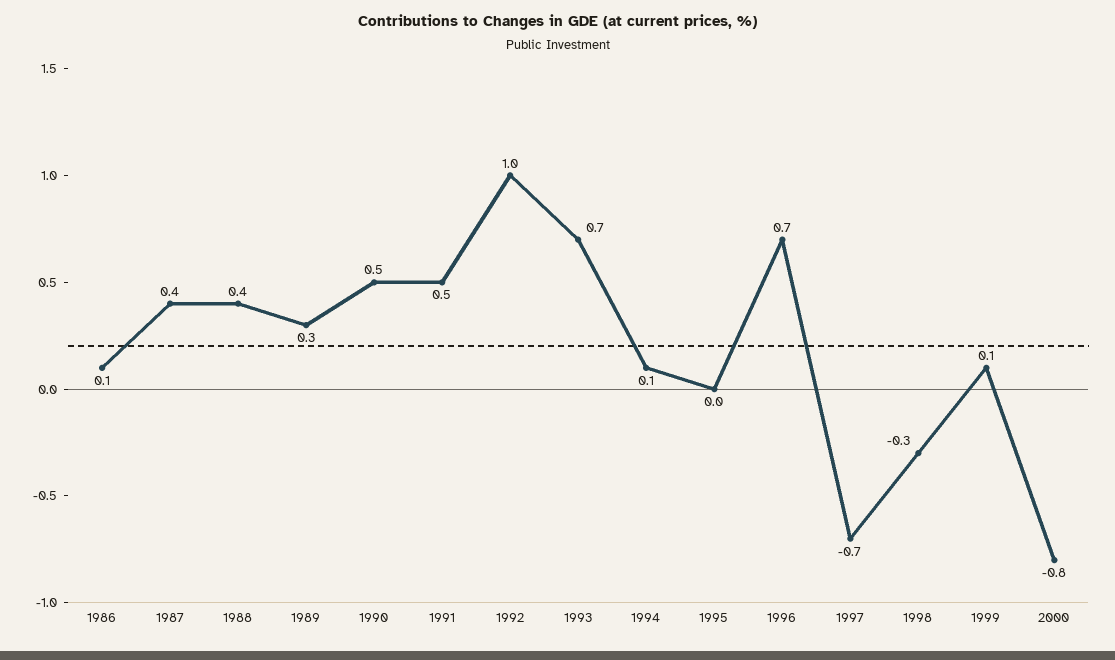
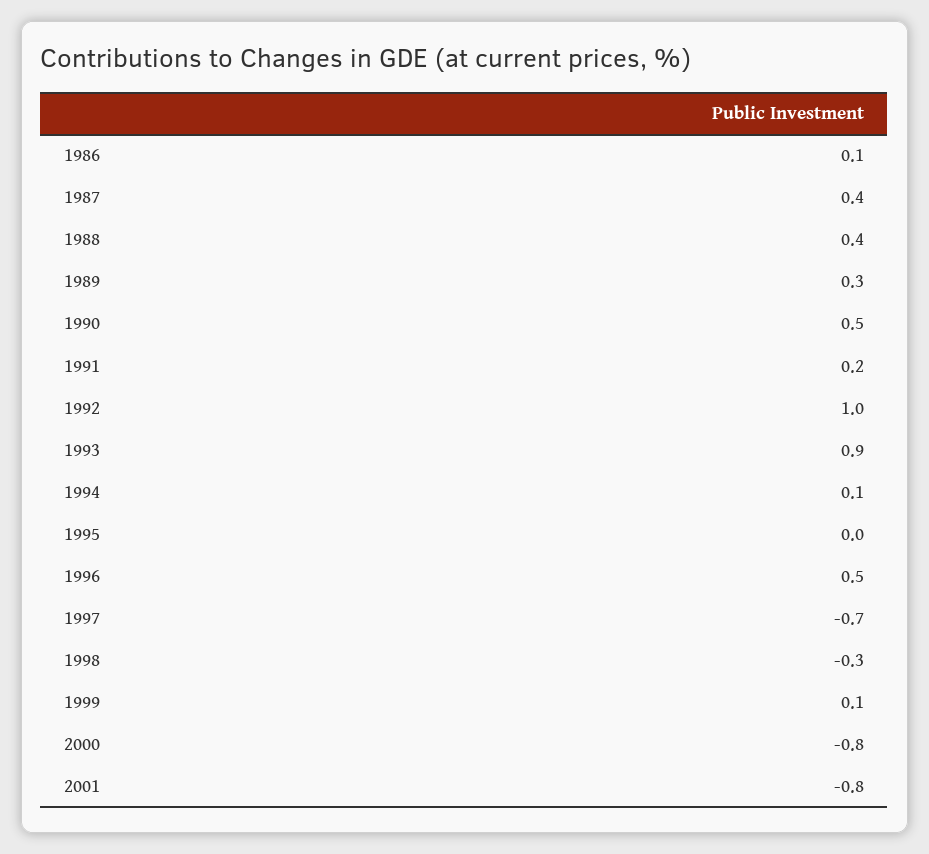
1991: 0.5 -> 0.2
1993: 0.7 -> 0.9
1996: 0.7 -> 0.5
2001: none -> -0.8

